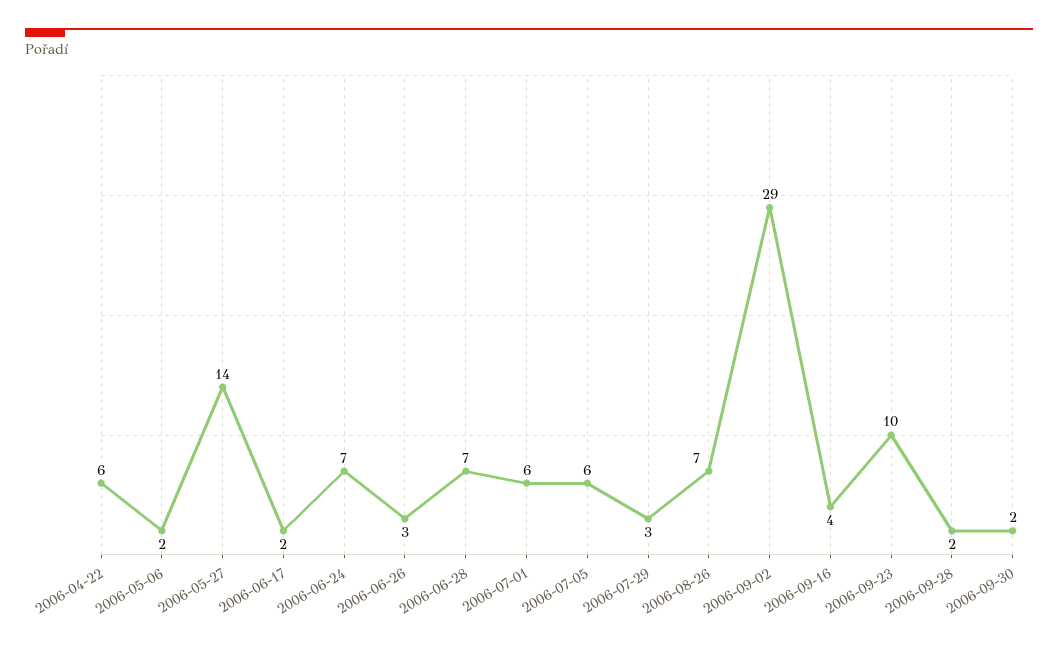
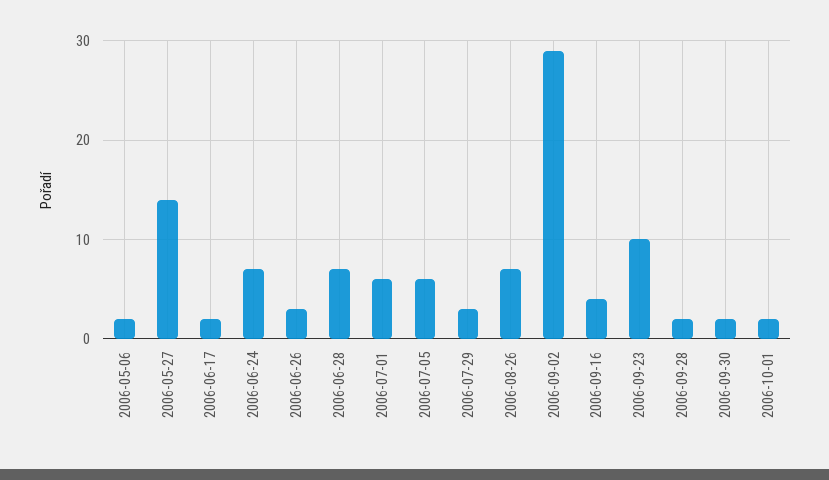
2006-04-22: 6 -> none
2006-10-01: none -> 2

